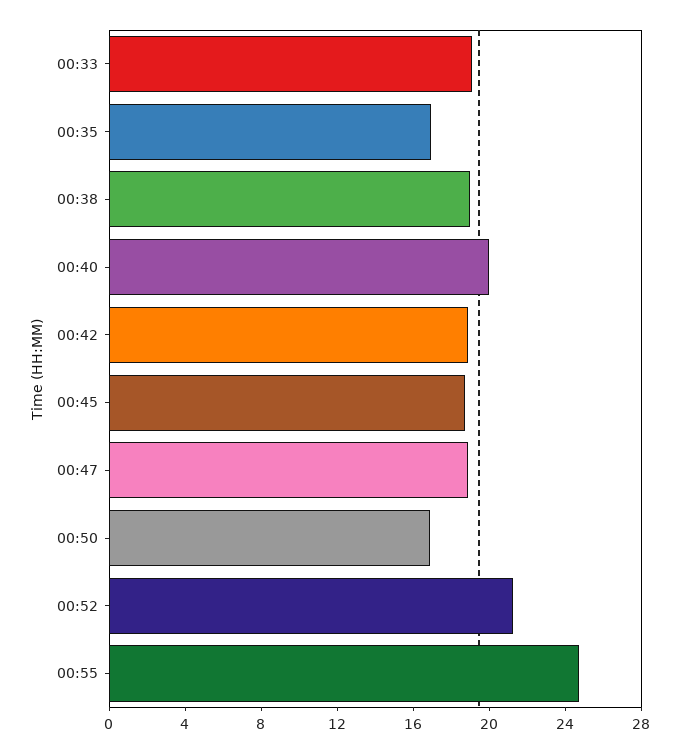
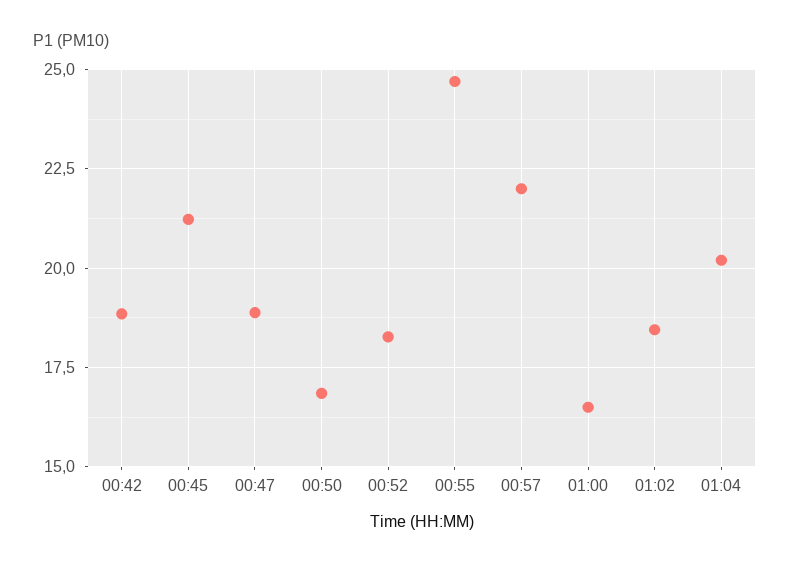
00:33: 19 -> none
00:35: 17 -> none
00:38: 19 -> none
00:40: 20 -> none
00:45: 19 -> 21.25
00:52: 21 -> 18.25
00:57: none -> 22
01:00: none -> 16.5
01:02: none -> 18.5
01:04: none -> 20.25

